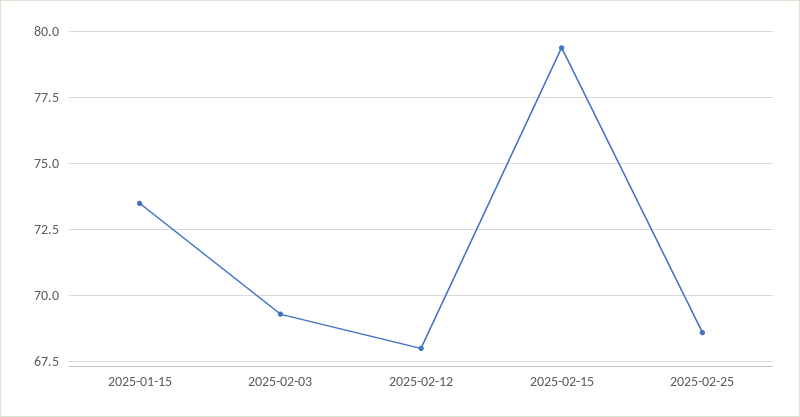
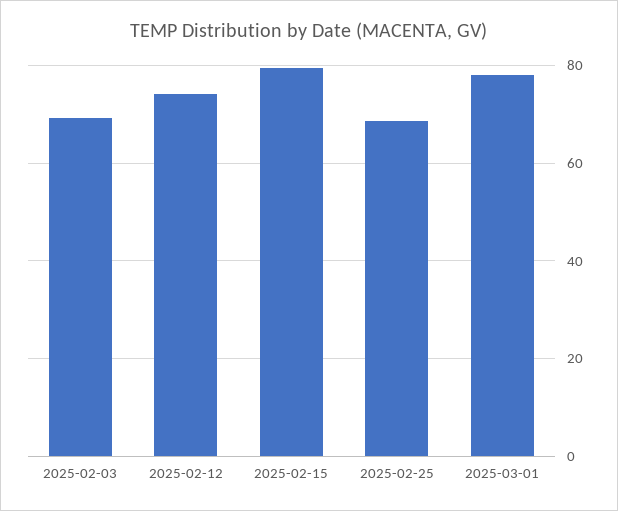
2025-01-15: 73.5 -> none
2025-02-12: 68 -> 74
2025-03-01: none -> 78

